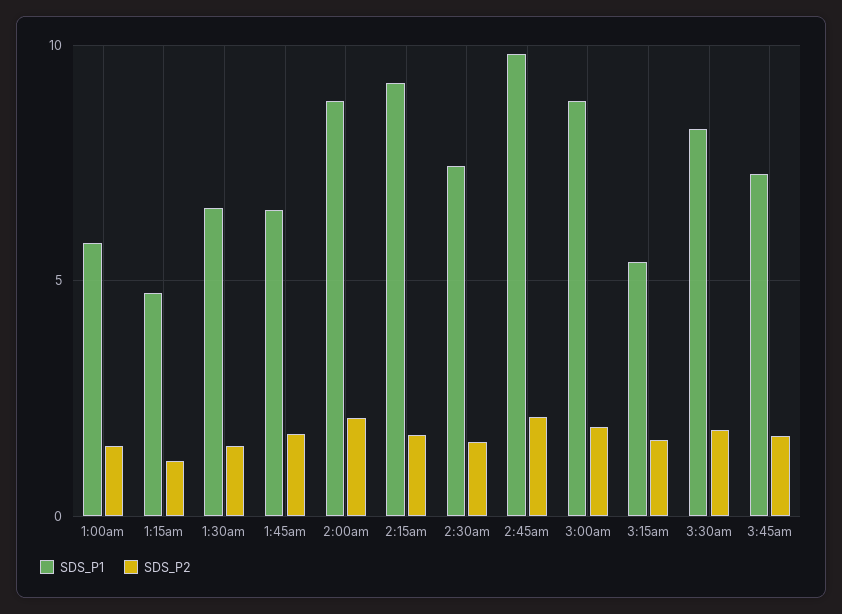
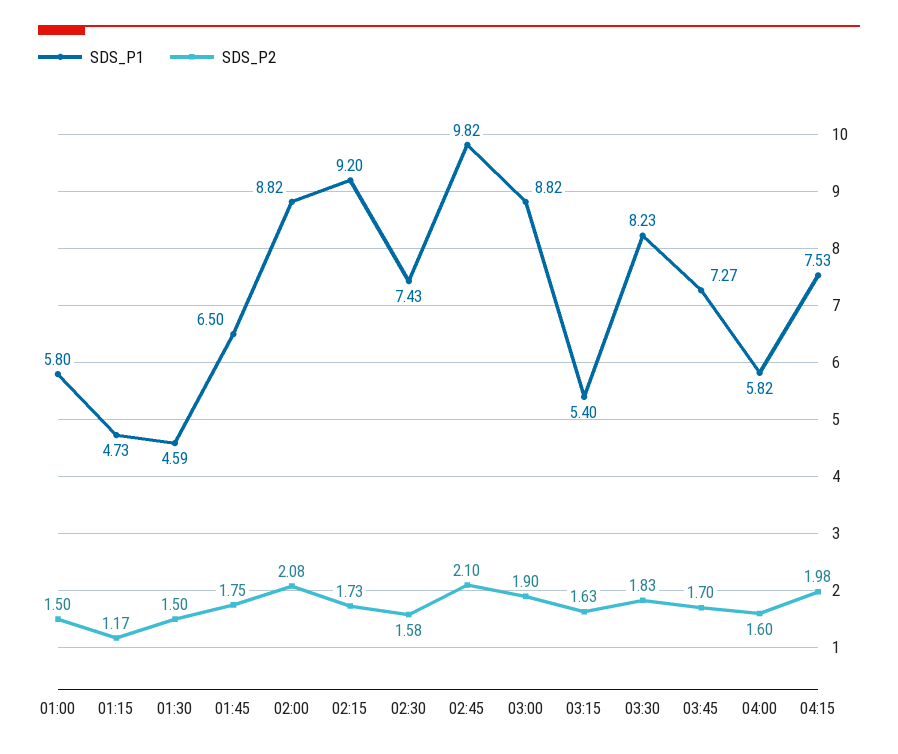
SDS_P1, 1:30am: 6.5 -> 4.59
SDS_P1, 04:00: none -> 5.82
SDS_P2, 04:00: none -> 1.6
SDS_P1, 04:15: none -> 7.53
SDS_P2, 04:15: none -> 1.98

